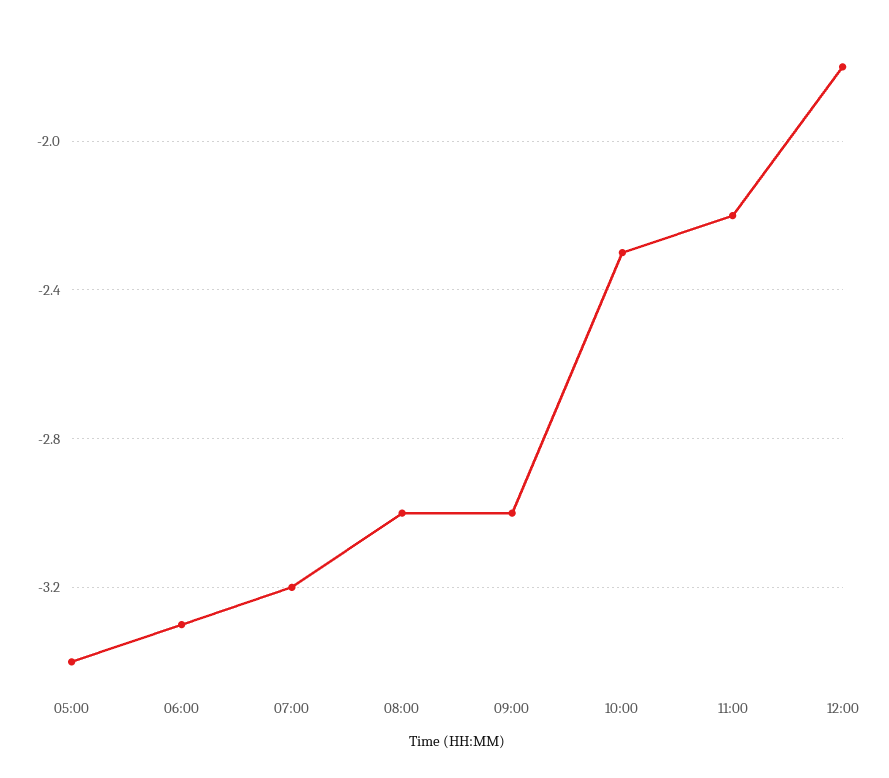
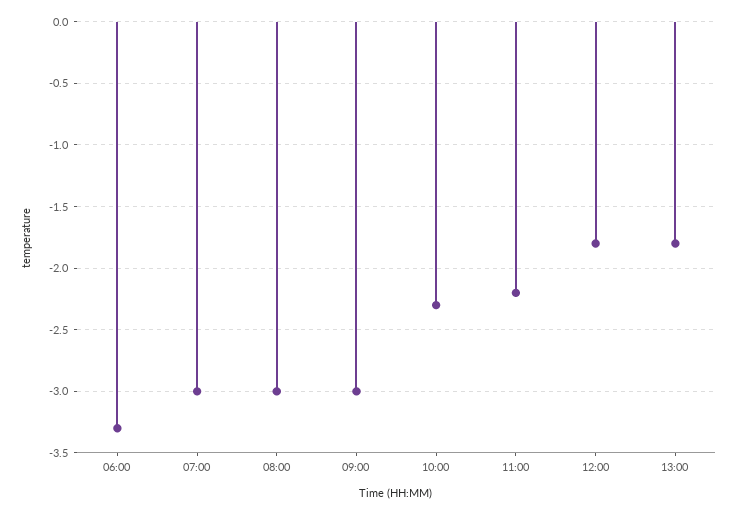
05:00: -3.4 -> none
07:00: -3.2 -> -3
13:00: none -> -1.8

